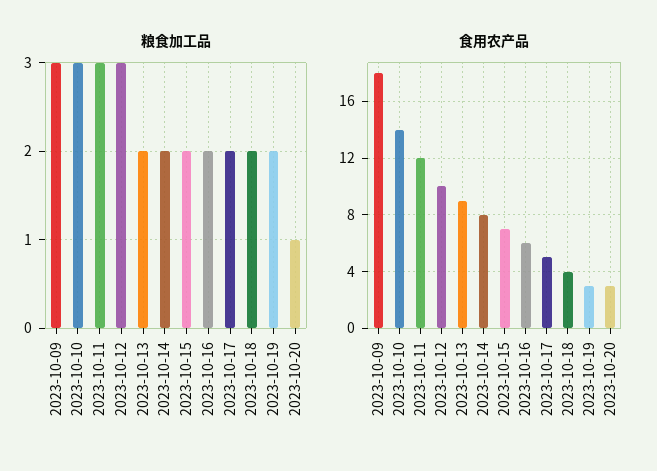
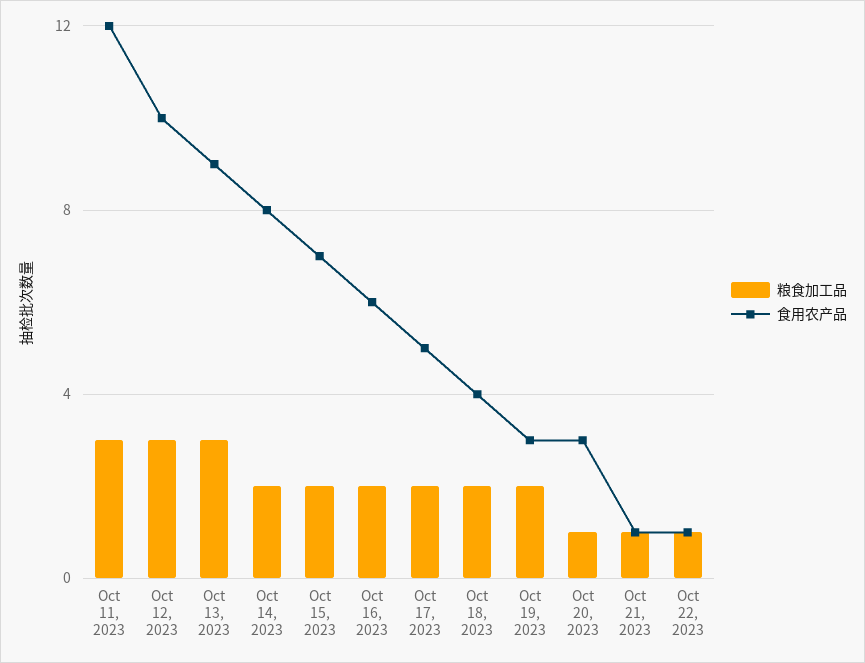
粮食加工品, 2023-10-09: 3 -> none
粮食加工品, 2023-10-10: 3 -> none
粮食加工品, 2023-10-13: 2 -> 3
食用农产品, 2023-10-09: 18 -> none
食用农产品, 2023-10-10: 14 -> none
粮食加工品, Oct 21, 2023: none -> 1
食用农产品, Oct 21, 2023: none -> 1
粮食加工品, Oct 22, 2023: none -> 1
食用农产品, Oct 22, 2023: none -> 1

